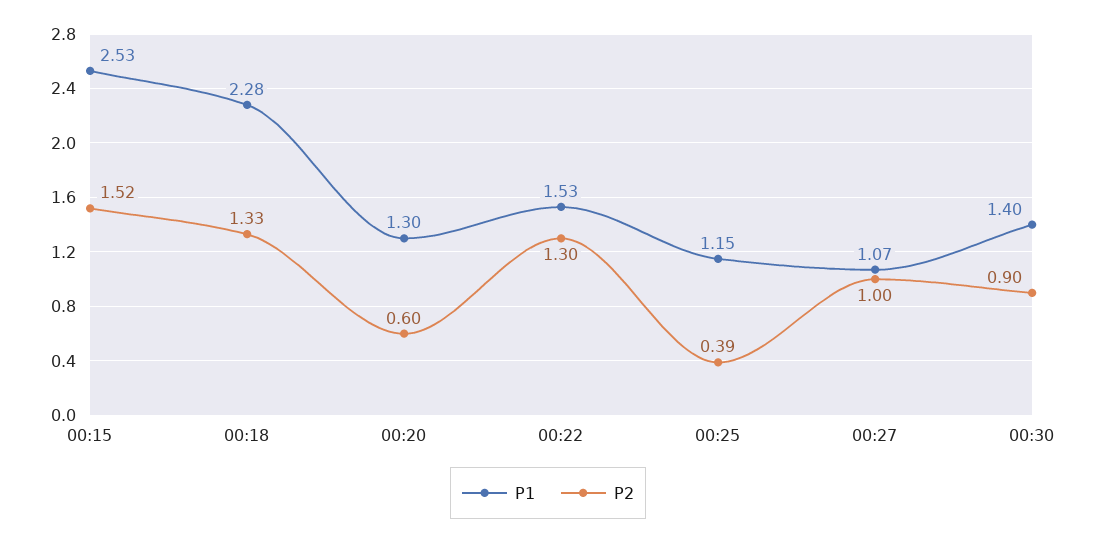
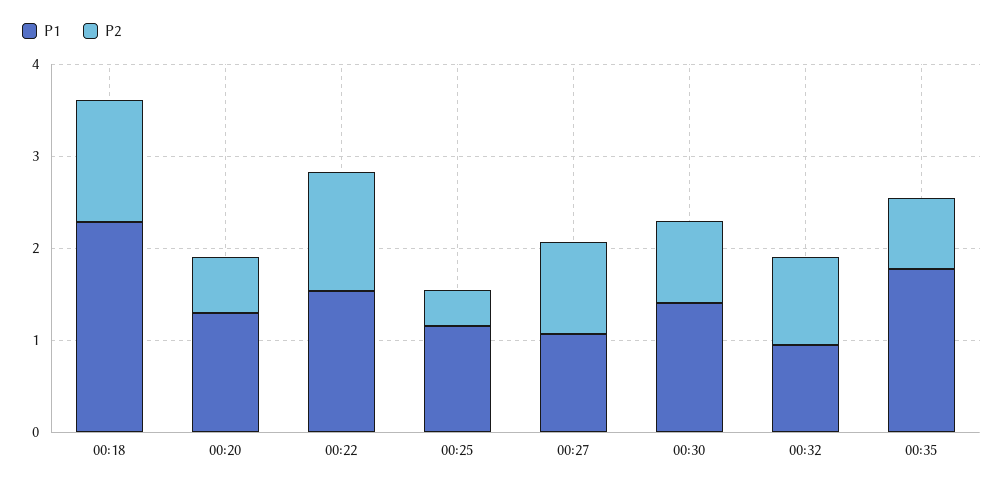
P1, 00:15: 2.53 -> none
P2, 00:15: 1.52 -> none
P1, 00:32: none -> 1
P2, 00:32: none -> 1
P1, 00:35: none -> 1.8
P2, 00:35: none -> 0.8

